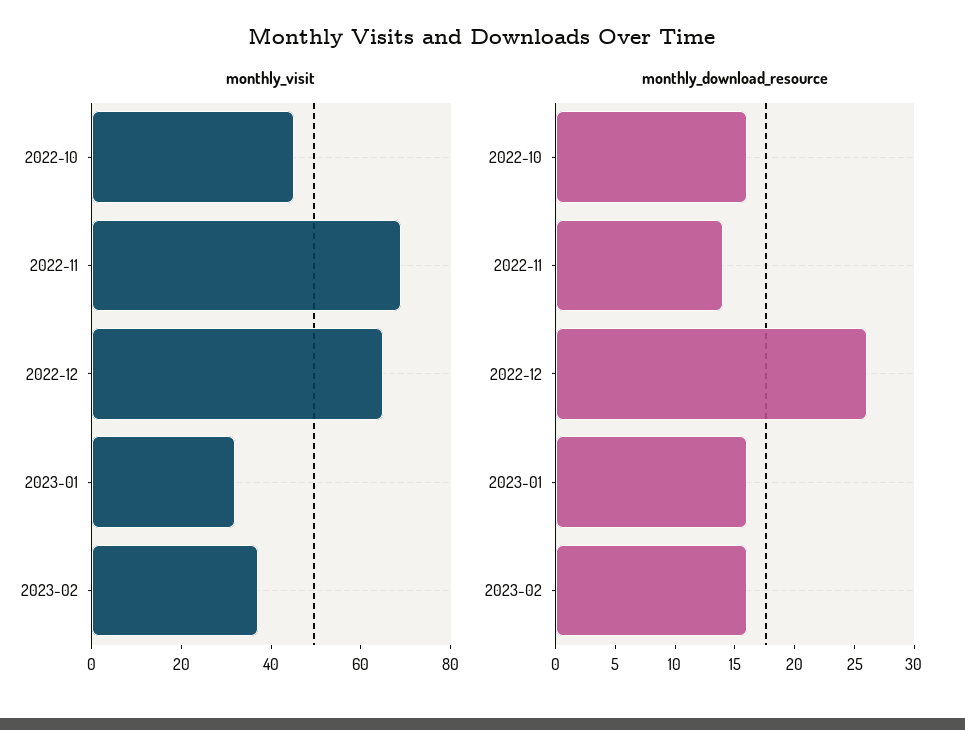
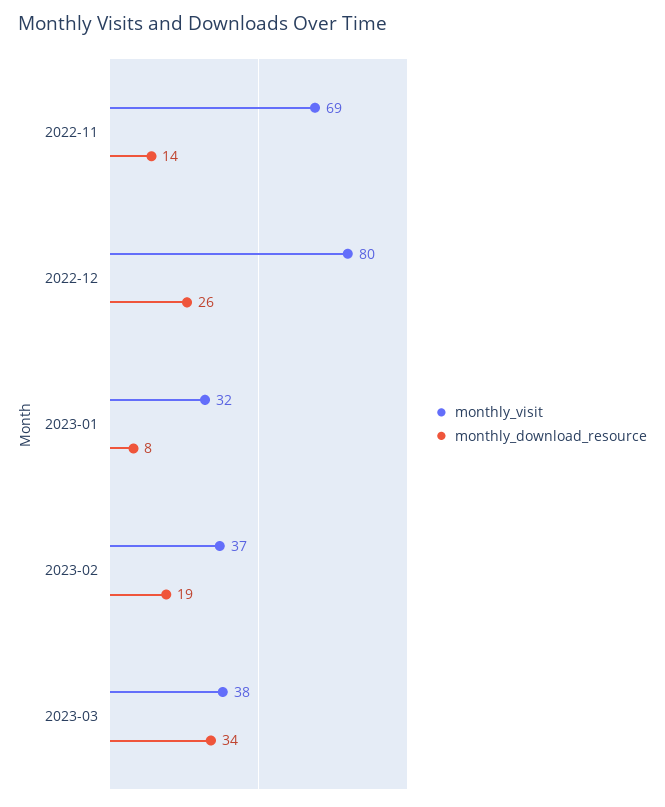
monthly_visit, 2022-10: 45 -> none
monthly_visit, 2022-12: 65 -> 80
monthly_download_resource, 2022-10: 16 -> none
monthly_download_resource, 2023-01: 16 -> 8
monthly_download_resource, 2023-02: 16 -> 19
monthly_visit, 2023-03: none -> 38
monthly_download_resource, 2023-03: none -> 34

